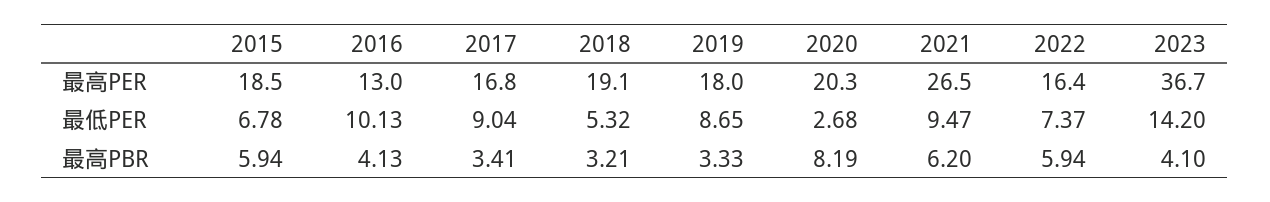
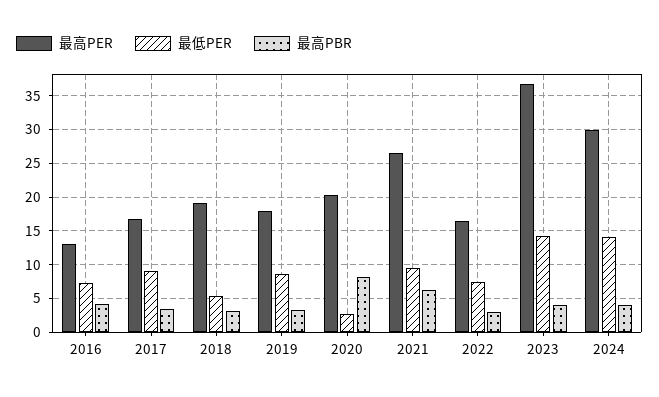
最高PER, 2015: 18.5 -> none
最低PER, 2015: 6.78 -> none
最低PER, 2016: 10.13 -> 7
最高PBR, 2015: 5.94 -> none
最高PBR, 2022: 5.94 -> 3
最高PER, 2024: none -> 30
最低PER, 2024: none -> 14
最高PBR, 2024: none -> 4

